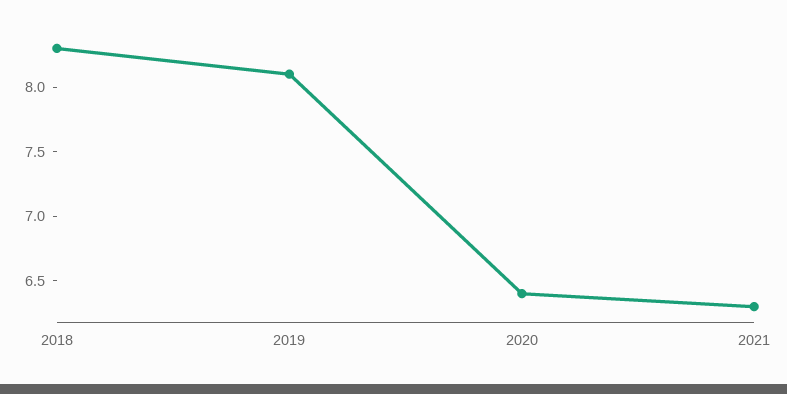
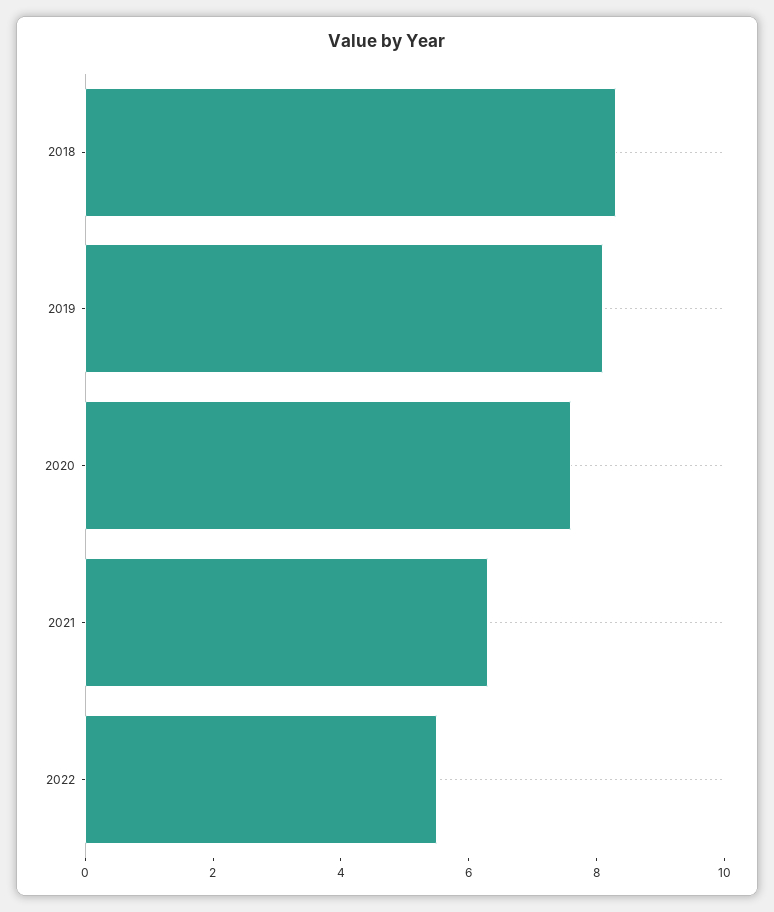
2020: 6.4 -> 7.5
2022: none -> 5.5

